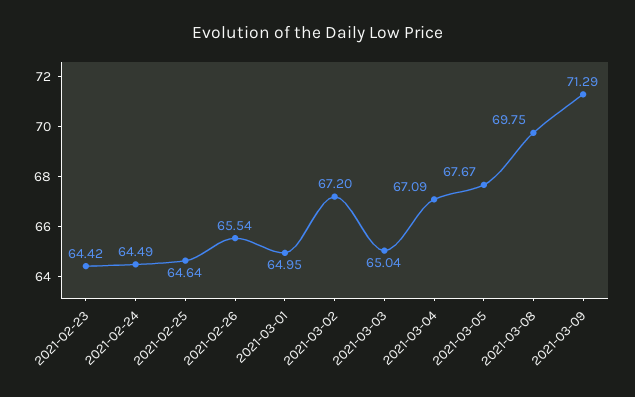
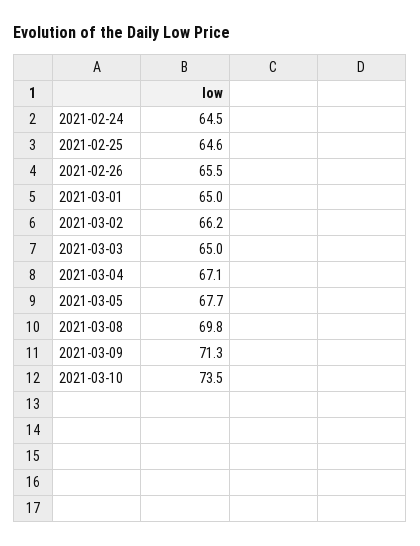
2021-02-23: 64.42 -> none
2021-03-02: 67.2 -> 66.2
2021-03-10: none -> 73.5

